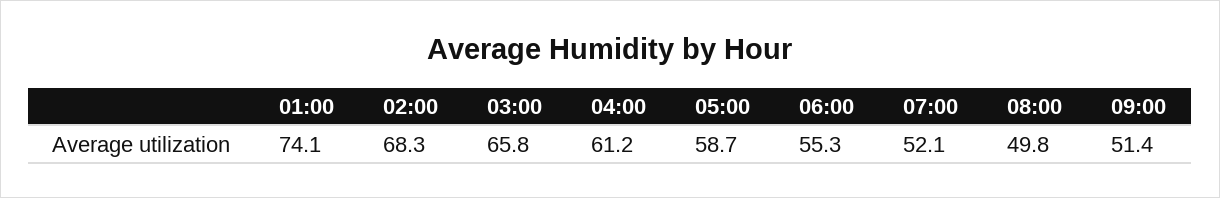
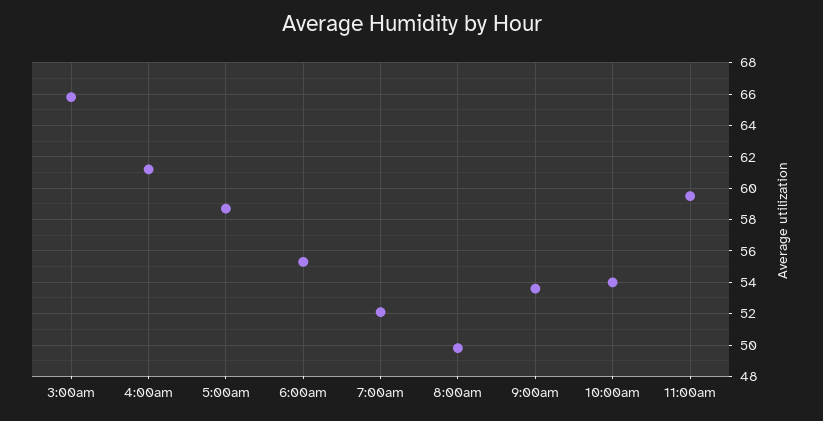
01:00: 74.1 -> none
02:00: 68.3 -> none
09:00: 51.4 -> 53.5
10:00am: none -> 54
11:00am: none -> 59.5

